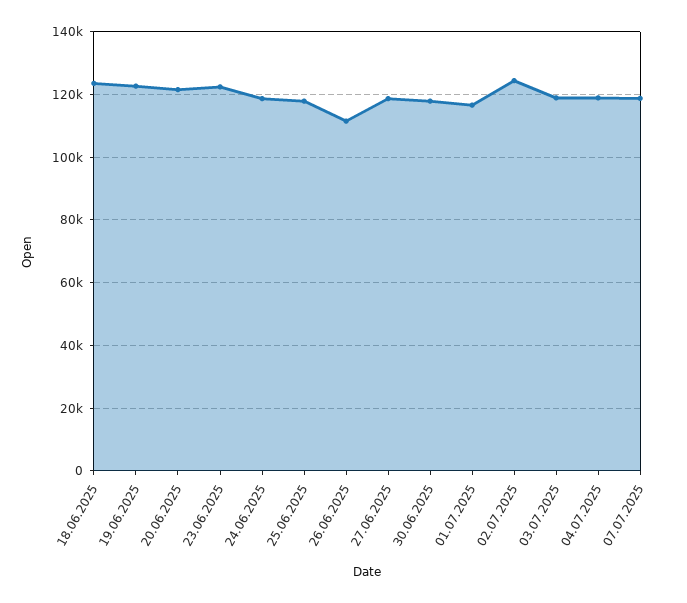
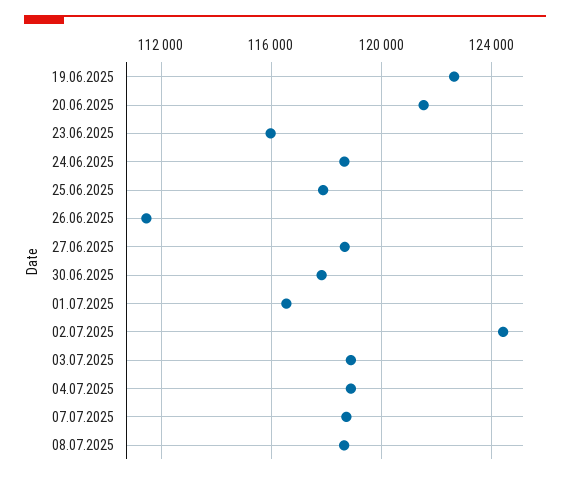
18.06.2025: 124000 -> none
23.06.2025: 122000 -> 116000
08.07.2025: none -> 118500

